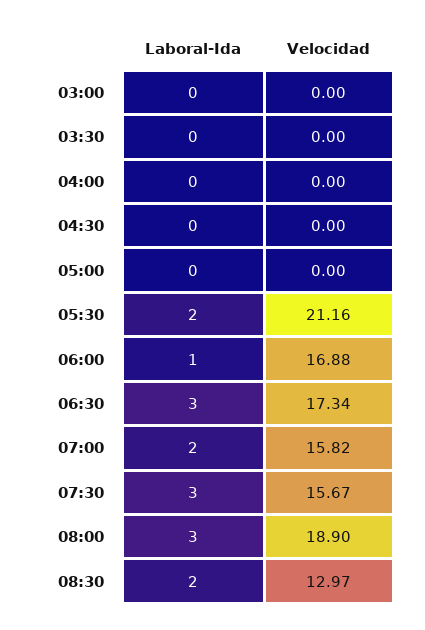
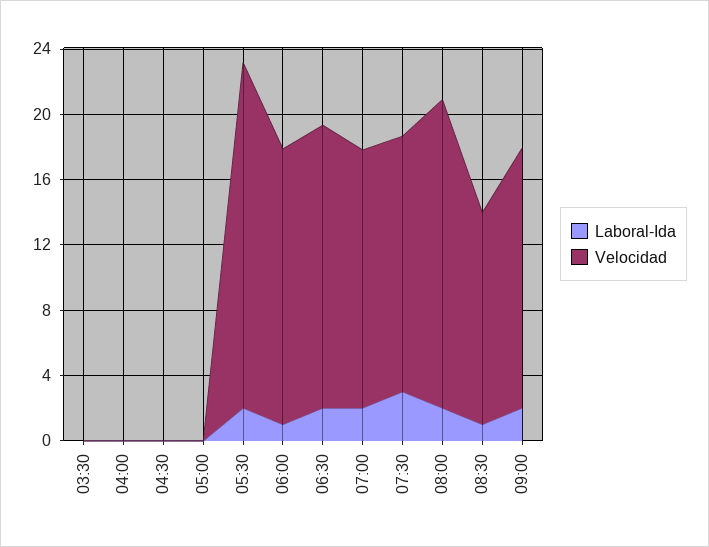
Laboral-Ida, 03:00: 0 -> none
Velocidad, 03:00: 0 -> none
Laboral-Ida, 06:30: 3 -> 2
Laboral-Ida, 08:00: 3 -> 2
Laboral-Ida, 08:30: 2 -> 1
Laboral-Ida, 09:00: none -> 2
Velocidad, 09:00: none -> 16

